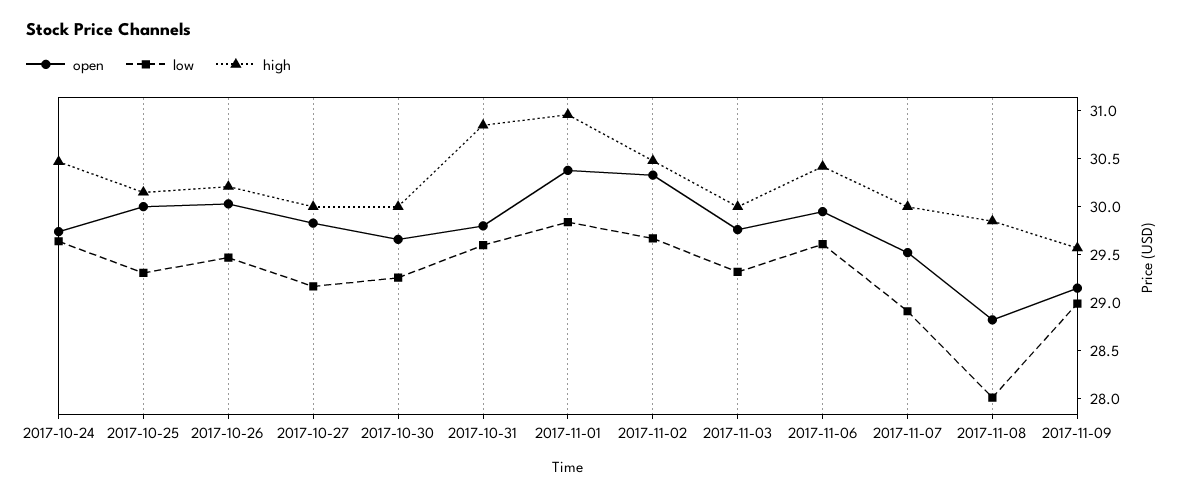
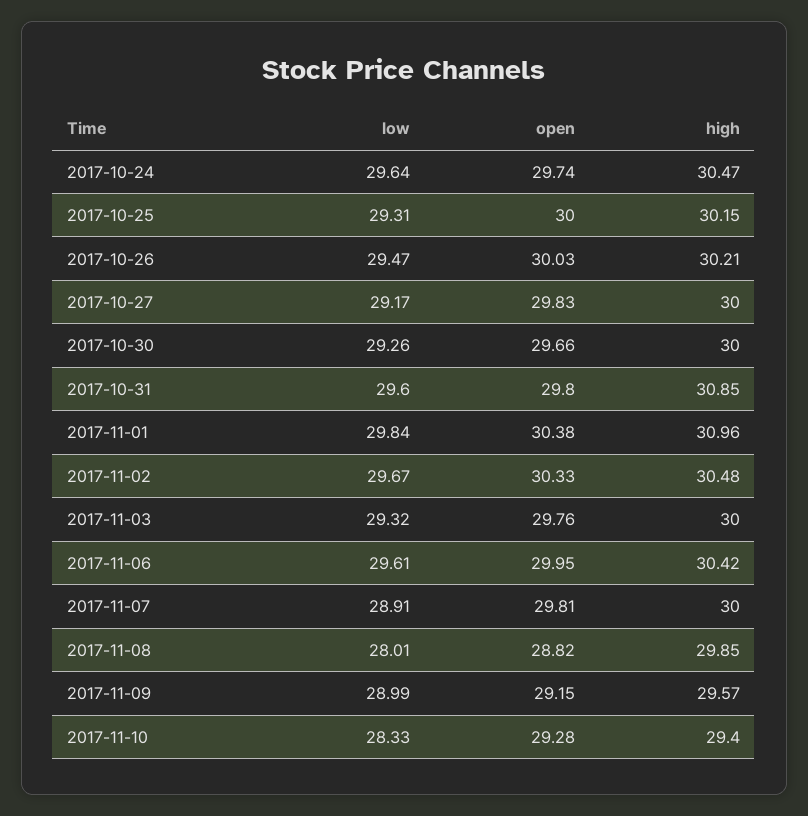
open, 2017-11-07: 29.5 -> 29.81
low, 2017-11-10: none -> 28.33
open, 2017-11-10: none -> 29.28
high, 2017-11-10: none -> 29.4

